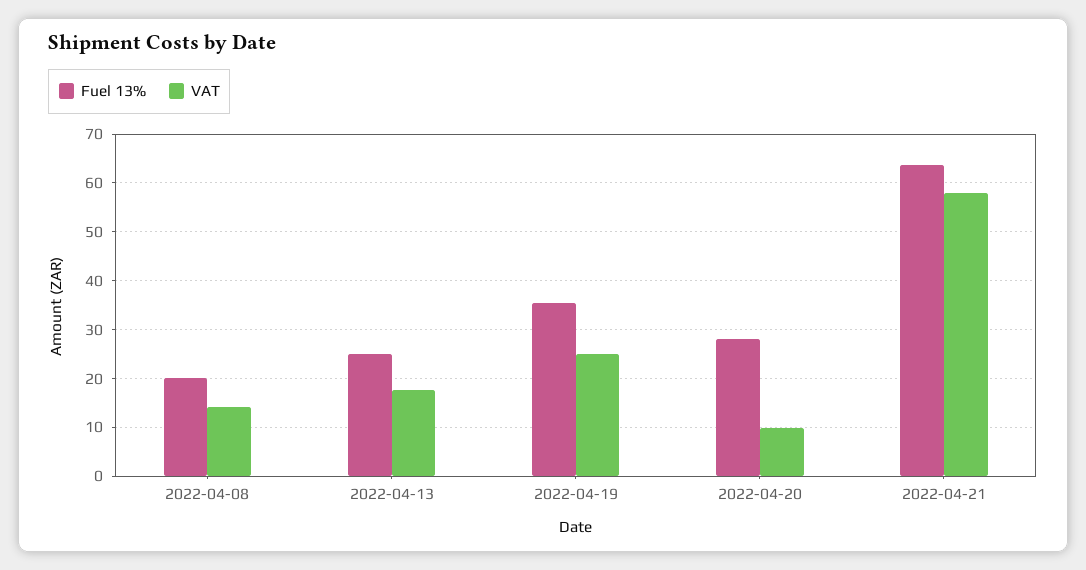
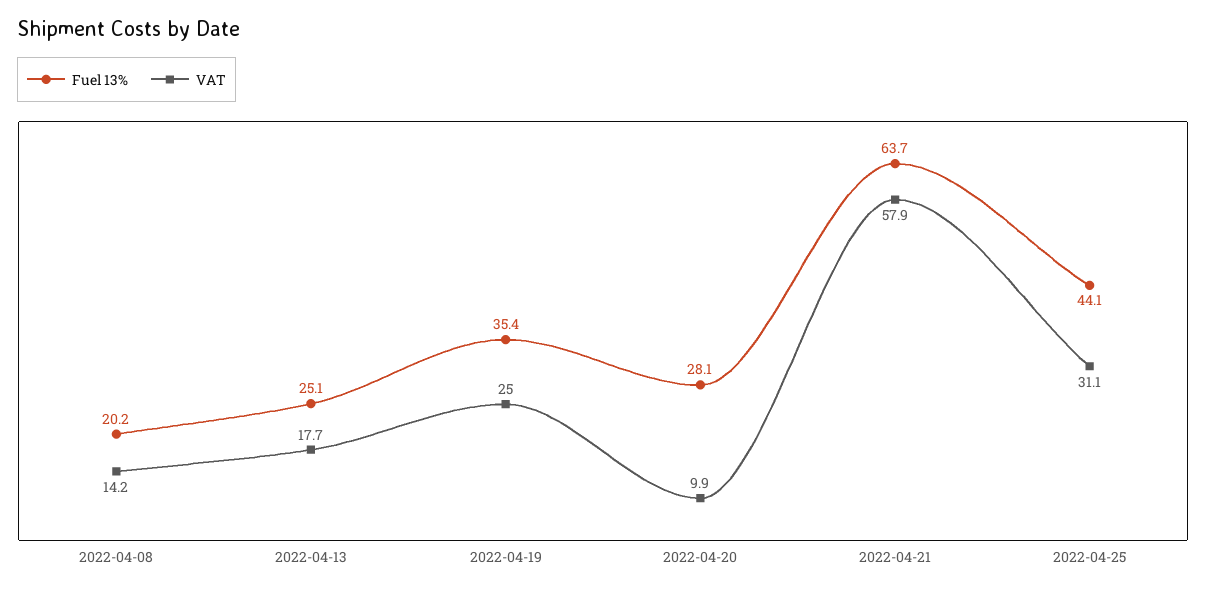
Fuel 13%, 2022-04-25: none -> 44.1
VAT, 2022-04-25: none -> 31.1

